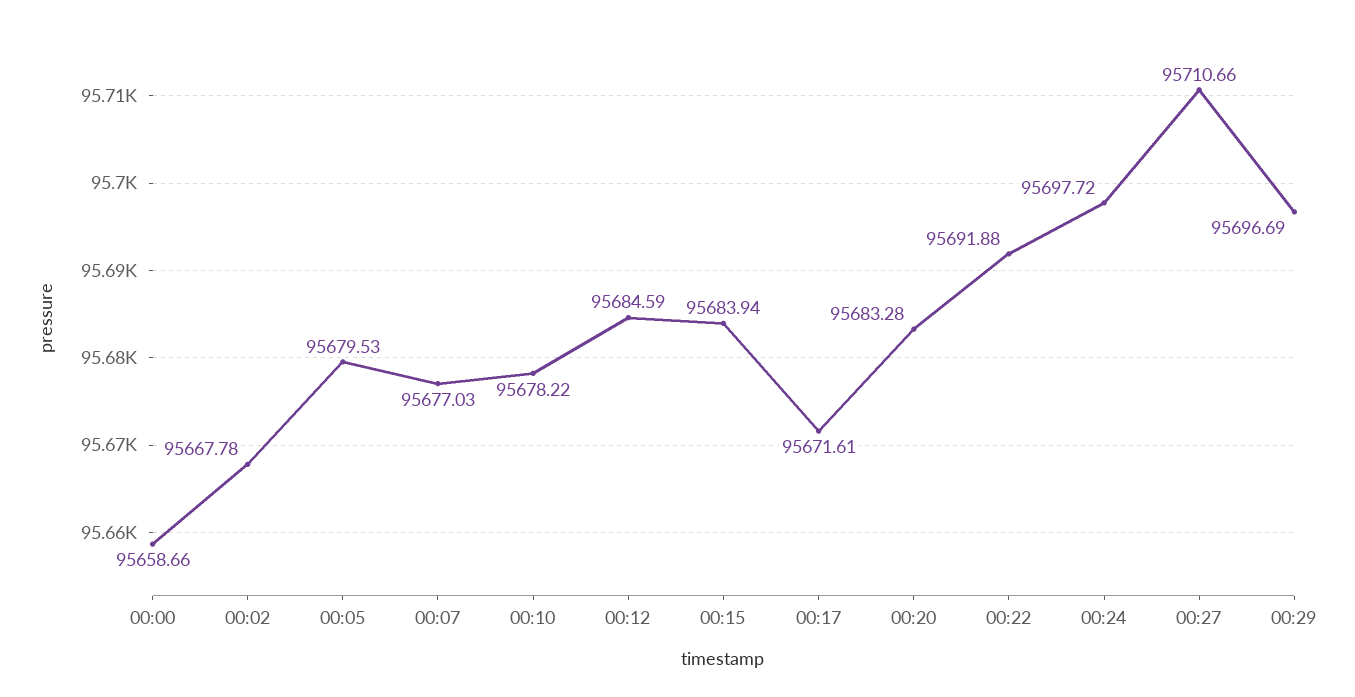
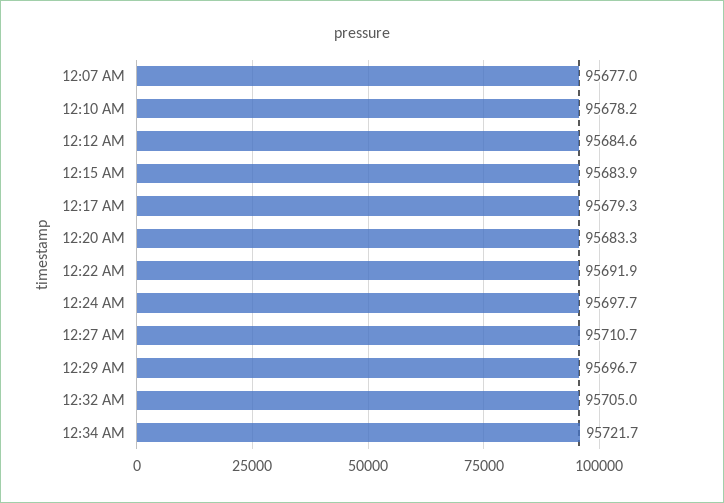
00:00: 95658.66 -> none
00:02: 95667.78 -> none
00:05: 95679.53 -> none
00:17: 95671.61 -> 95679.3
12:32 AM: none -> 95705
12:34 AM: none -> 95721.7

